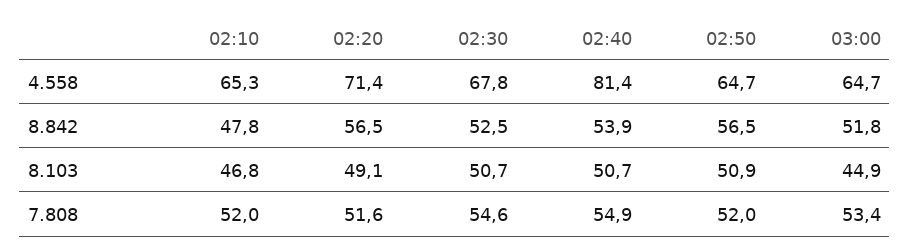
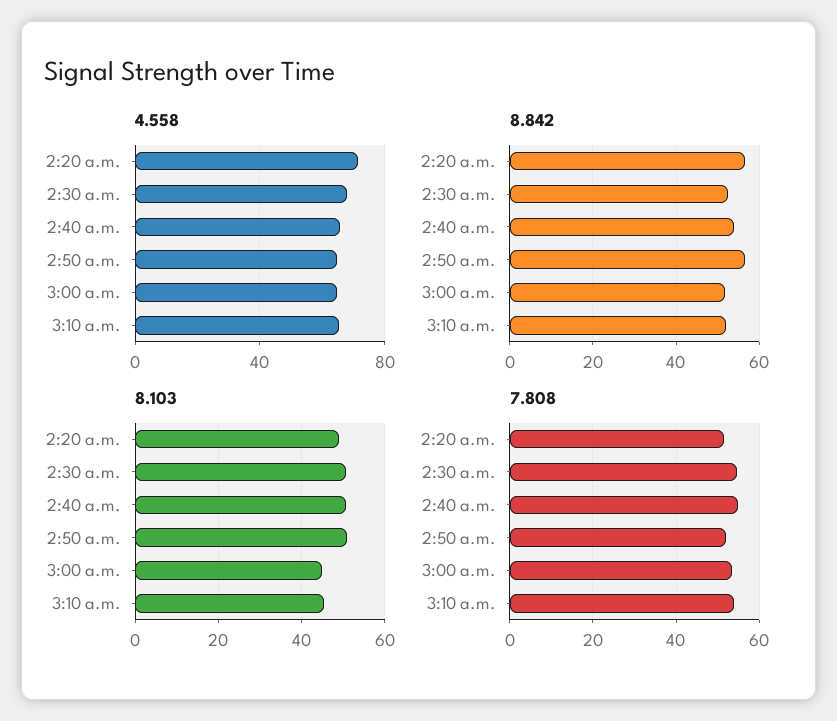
4.558, 02:10: 65.3 -> none
4.558, 02:40: 81.4 -> 65
8.842, 02:10: 47.8 -> none
8.103, 02:10: 46.8 -> none
7.808, 02:10: 52 -> none
4.558, 3:10 a.m.: none -> 65
8.842, 3:10 a.m.: none -> 52
8.103, 3:10 a.m.: none -> 46
7.808, 3:10 a.m.: none -> 54

